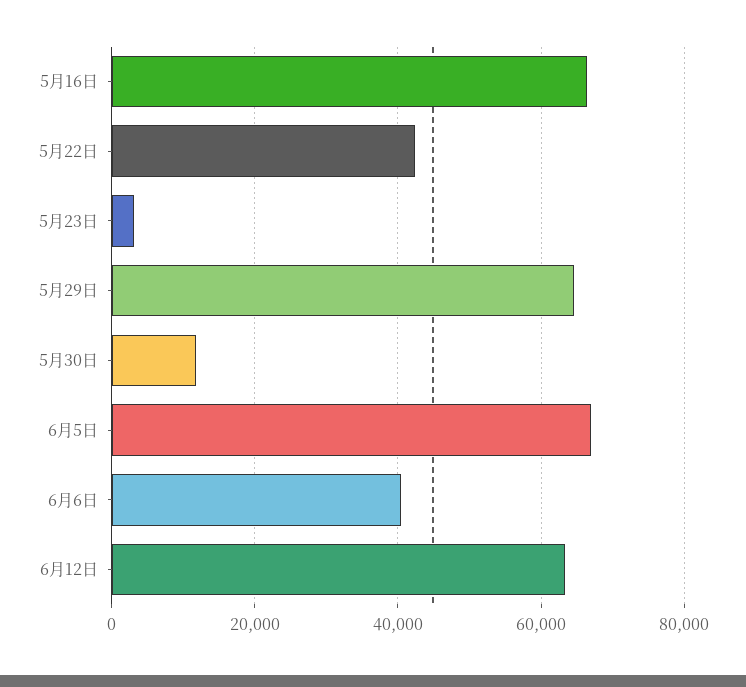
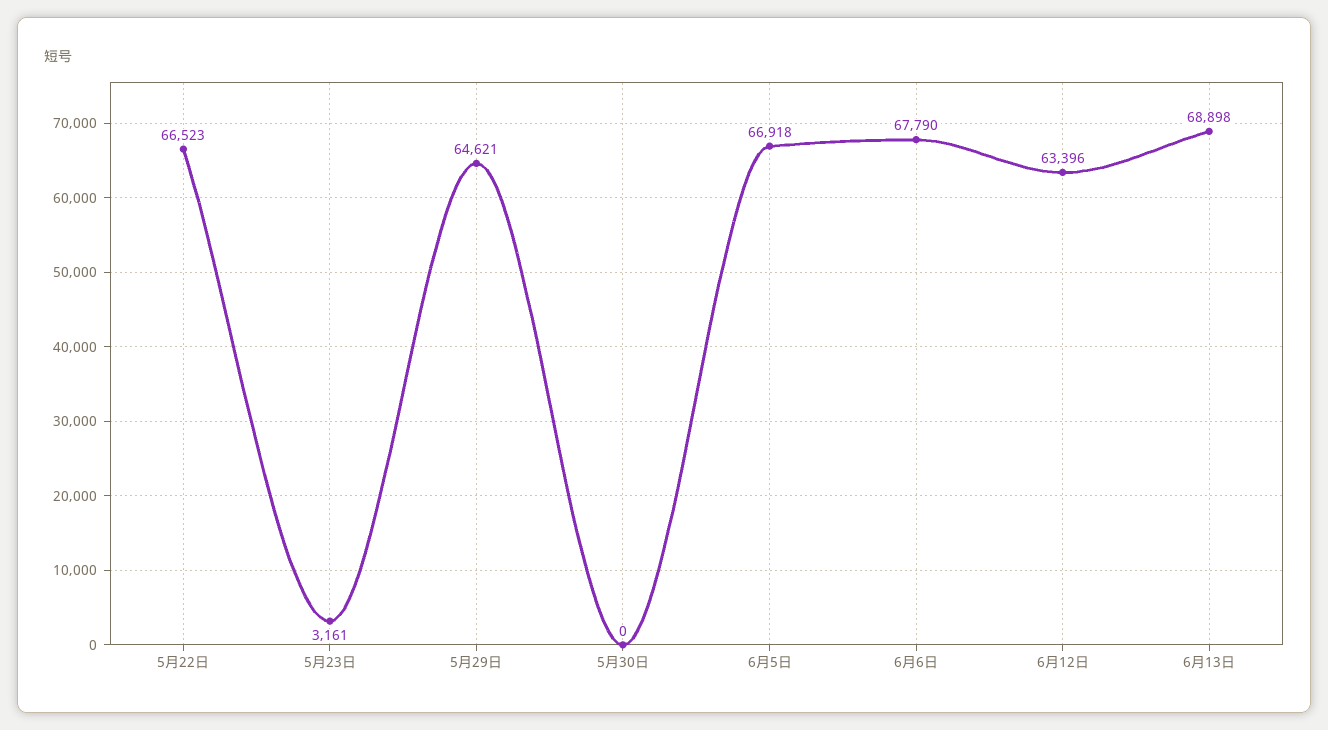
5月16日: 66000 -> none
5月22日: 42000 -> 66523
5月30日: 12000 -> 0
6月6日: 40000 -> 67790
6月13日: none -> 68898

